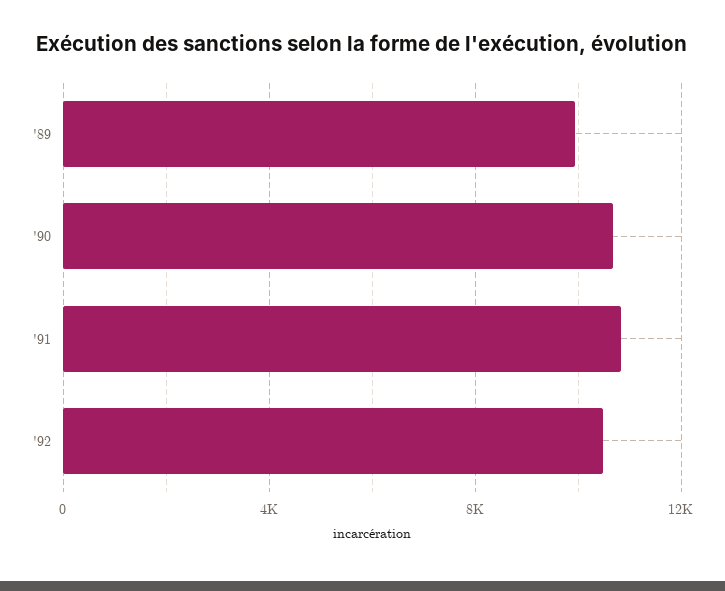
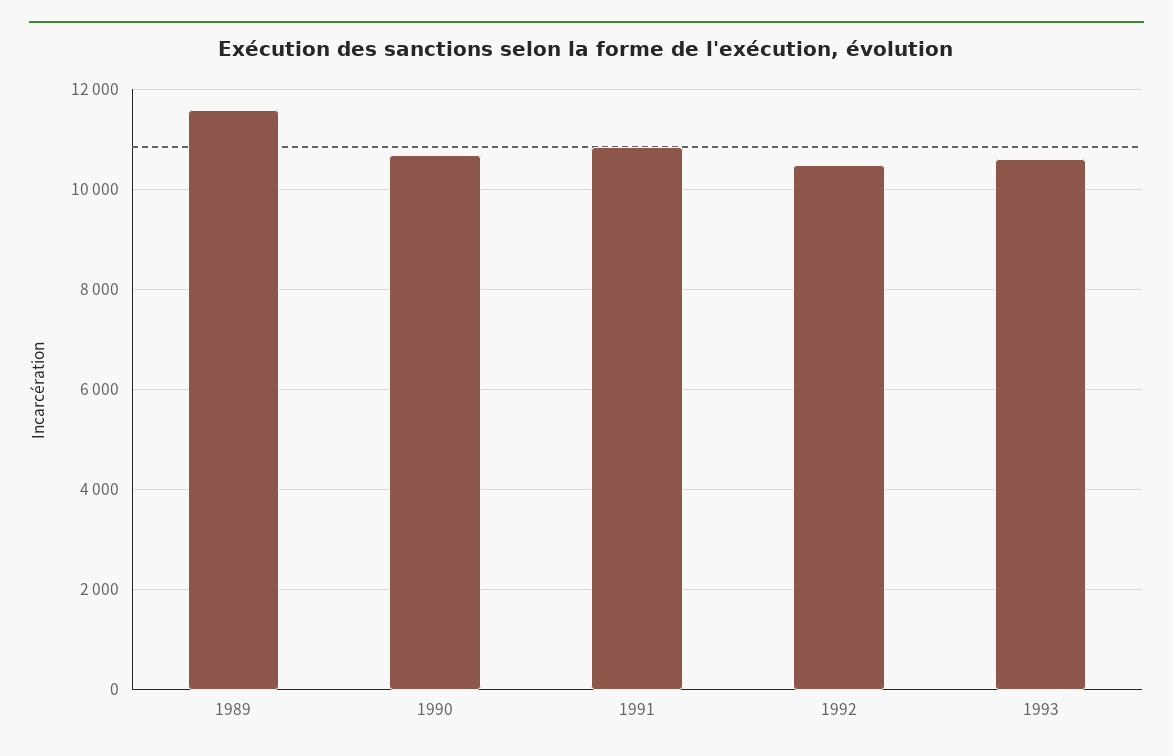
'89: 10000 -> 11600
1993: none -> 10600

